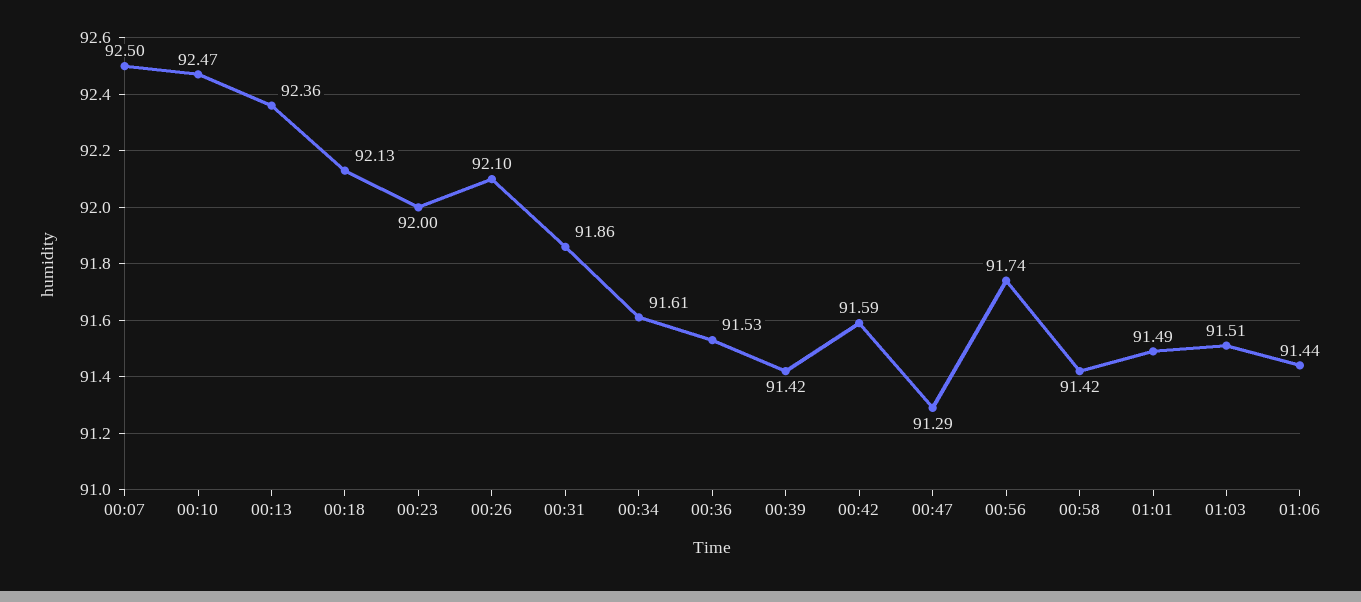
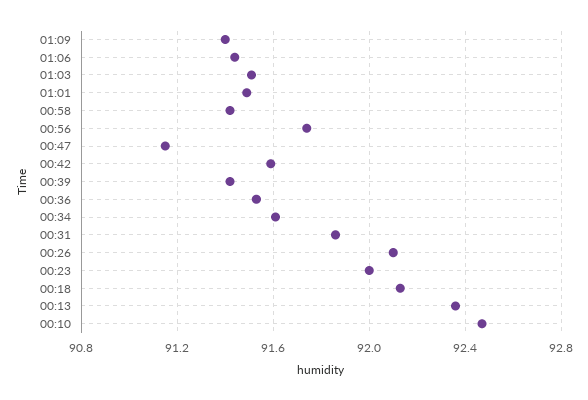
00:07: 92.5 -> none
00:47: 91.29 -> 91.15
01:09: none -> 91.4

